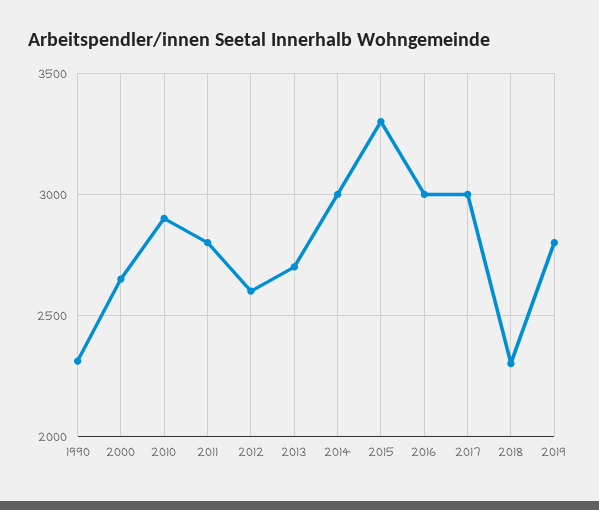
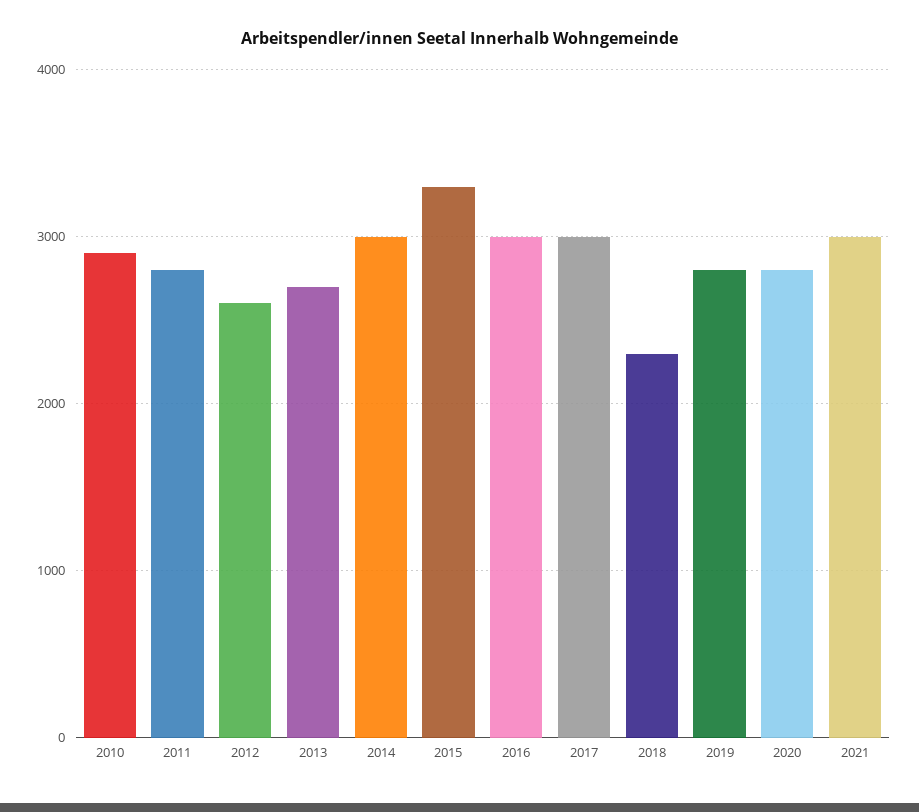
1990: 2300 -> none
2000: 2650 -> none
2020: none -> 2800
2021: none -> 3000

